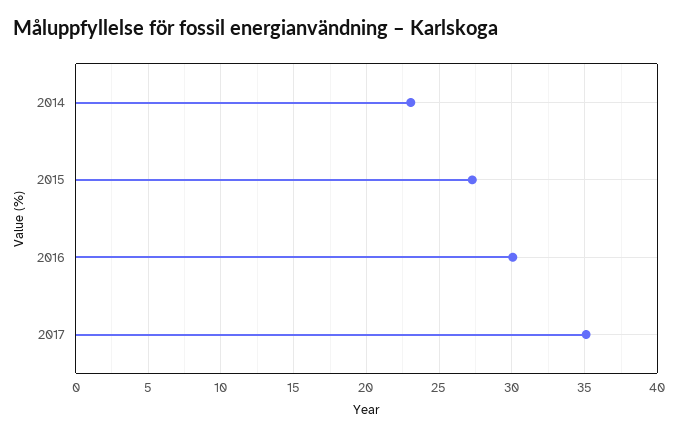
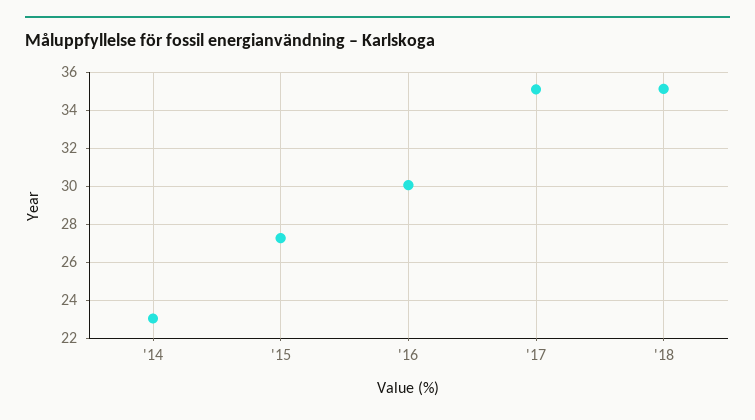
'18: none -> 35

